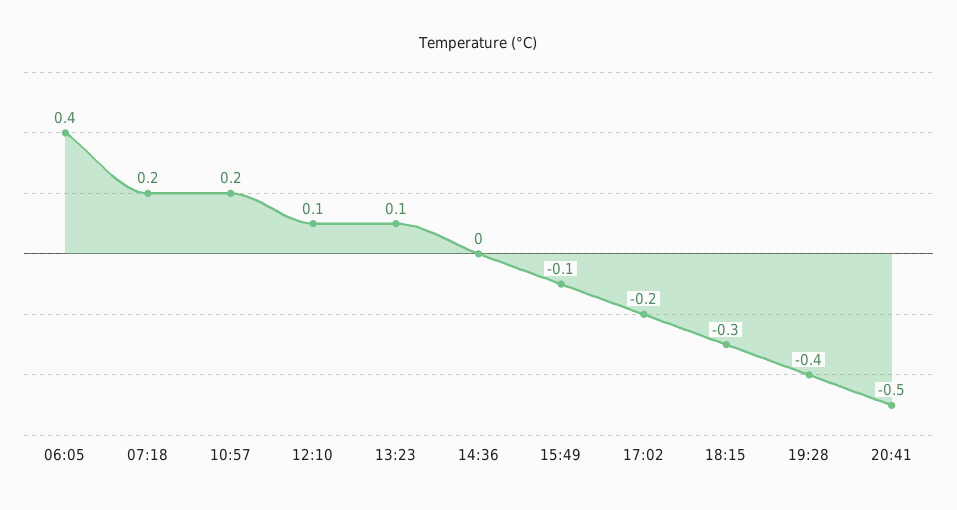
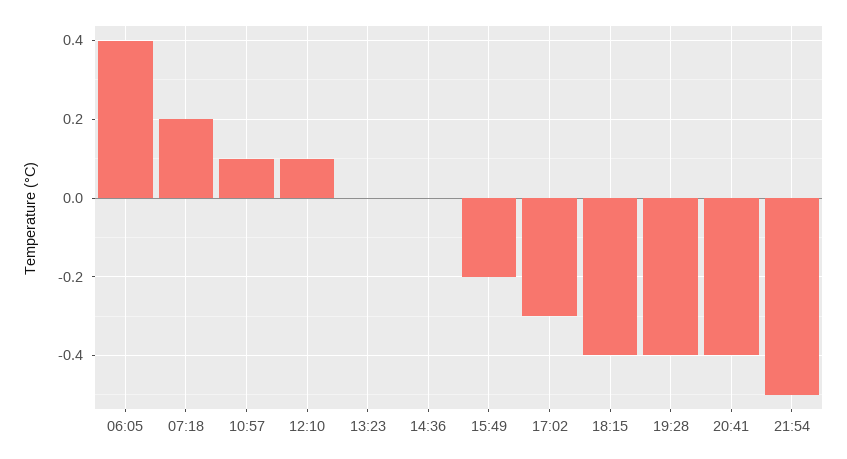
10:57: 0.2 -> 0.1
13:23: 0.1 -> 0
15:49: -0.1 -> -0.2
17:02: -0.2 -> -0.3
18:15: -0.3 -> -0.4
20:41: -0.5 -> -0.4
21:54: none -> -0.5

